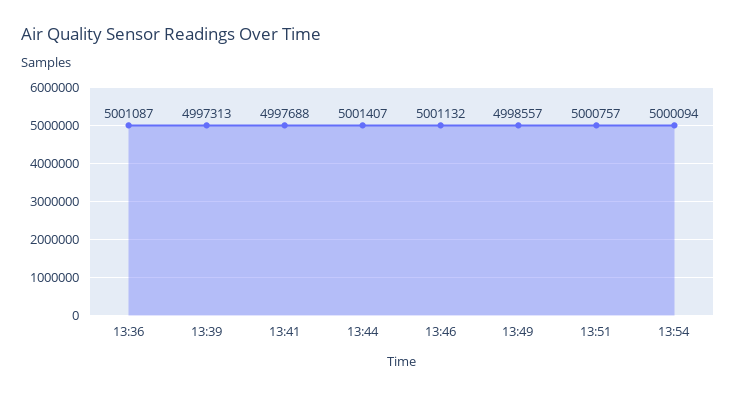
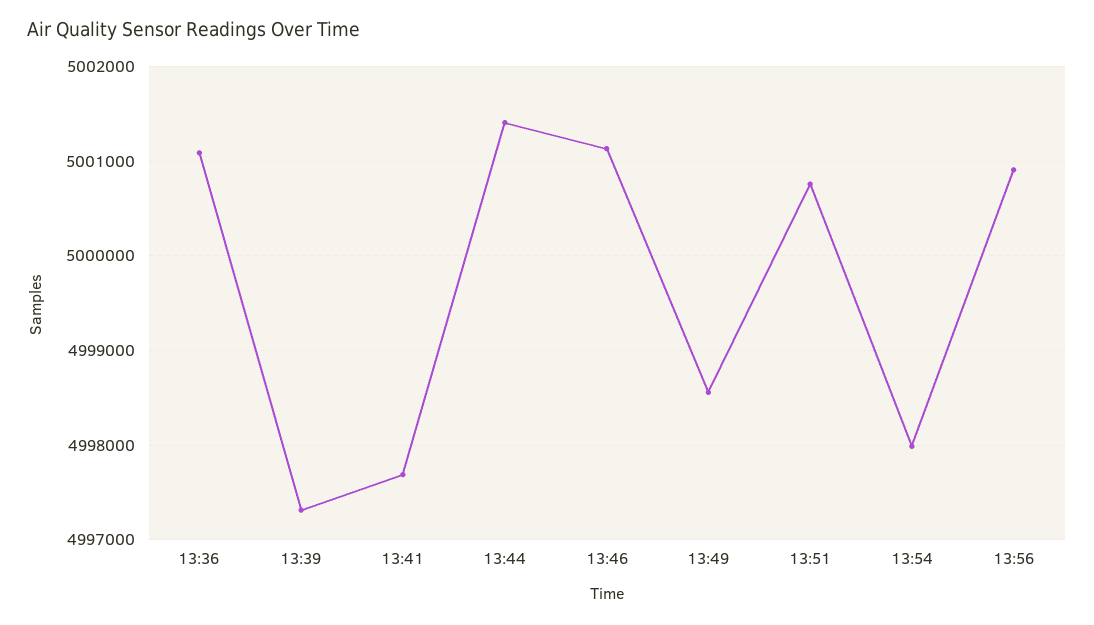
13:54: 5000094 -> 4998000
13:56: none -> 5000900

